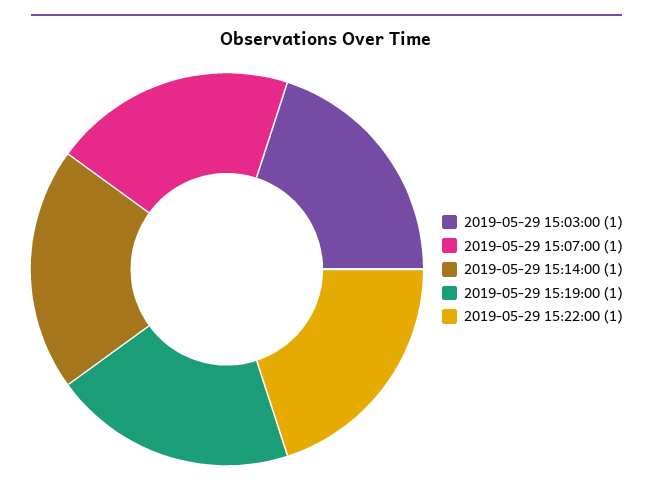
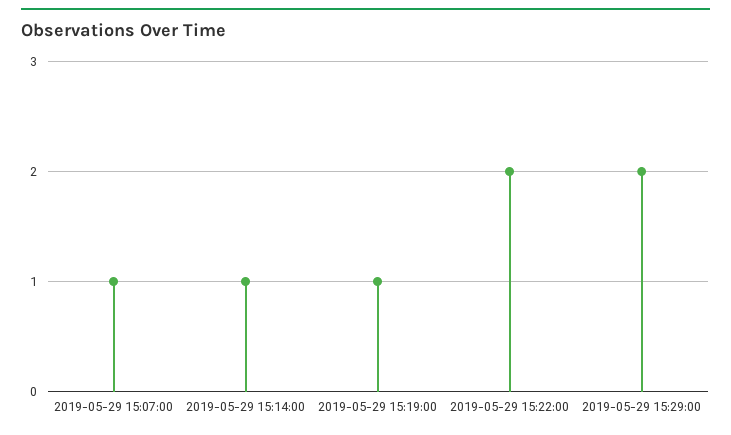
2019-05-29 15:03:00: 1 -> none
2019-05-29 15:22:00: 1 -> 2
2019-05-29 15:29:00: none -> 2

